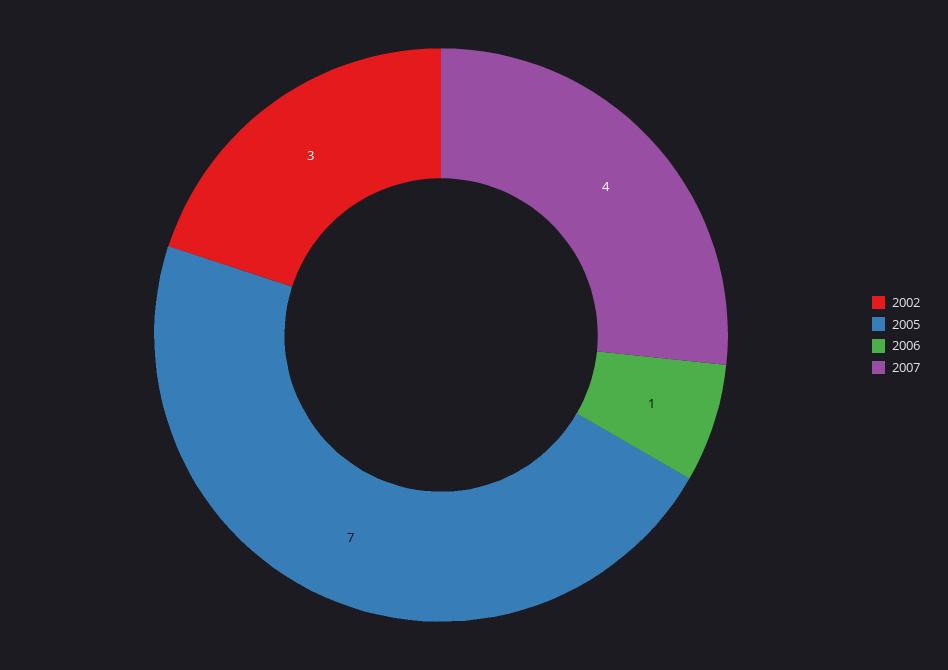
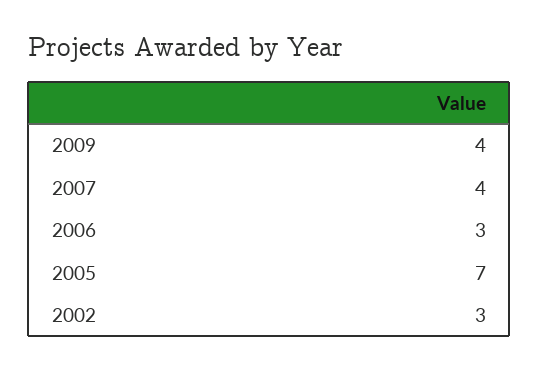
2006: 1 -> 3
2009: none -> 4

